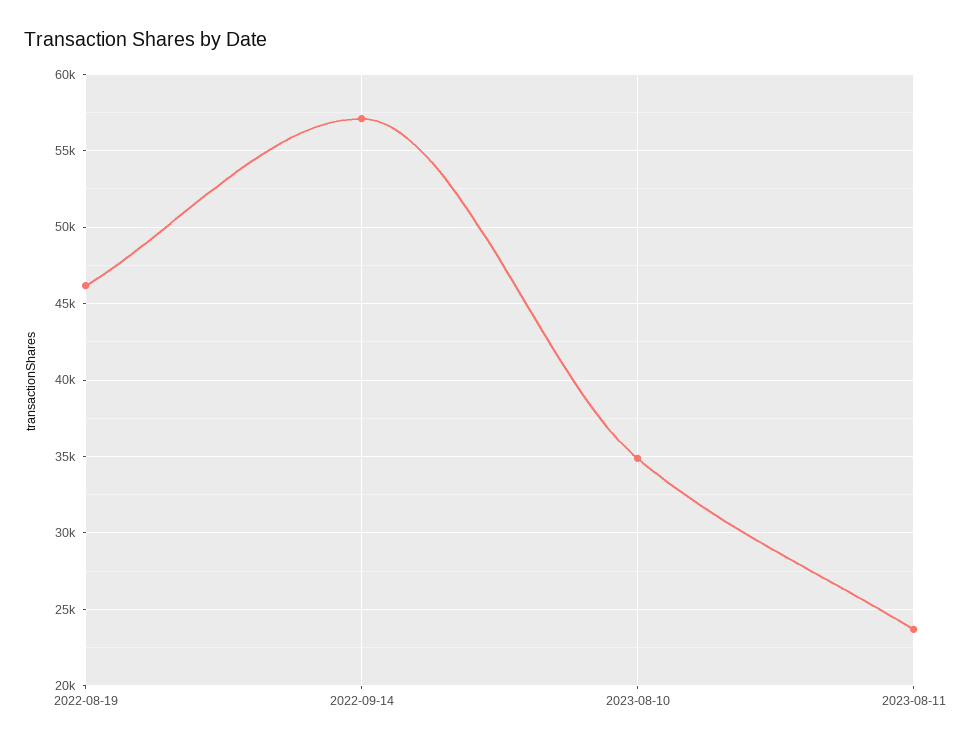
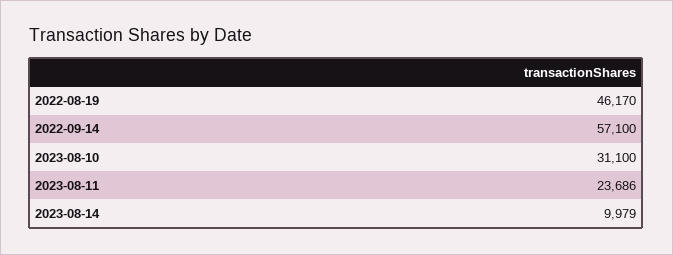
2023-08-10: 35000 -> 31100
2023-08-14: none -> 9979

